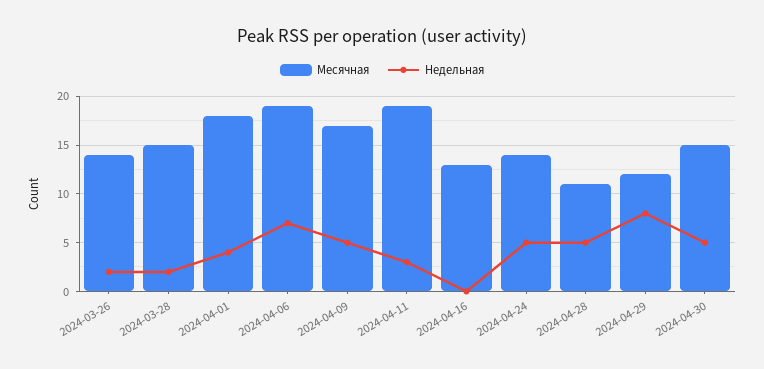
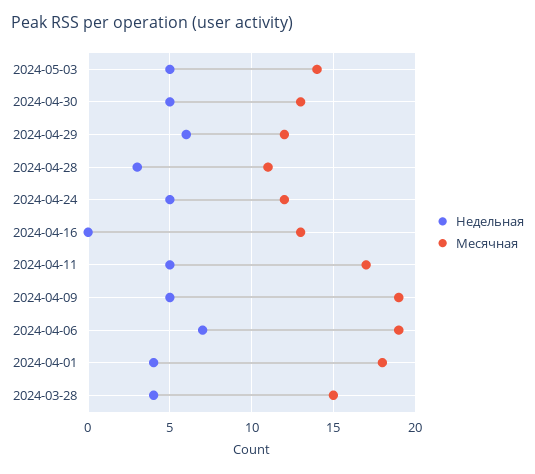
Месячная, 2024-03-26: 14 -> none
Недельная, 2024-03-26: 2 -> none
Недельная, 2024-03-28: 2 -> 4
Месячная, 2024-04-09: 17 -> 19
Месячная, 2024-04-11: 19 -> 17
Недельная, 2024-04-11: 3 -> 5
Месячная, 2024-04-24: 14 -> 12
Недельная, 2024-04-28: 5 -> 3
Недельная, 2024-04-29: 8 -> 6
Месячная, 2024-04-30: 15 -> 13
Недельная, 2024-05-03: none -> 5
Месячная, 2024-05-03: none -> 14

